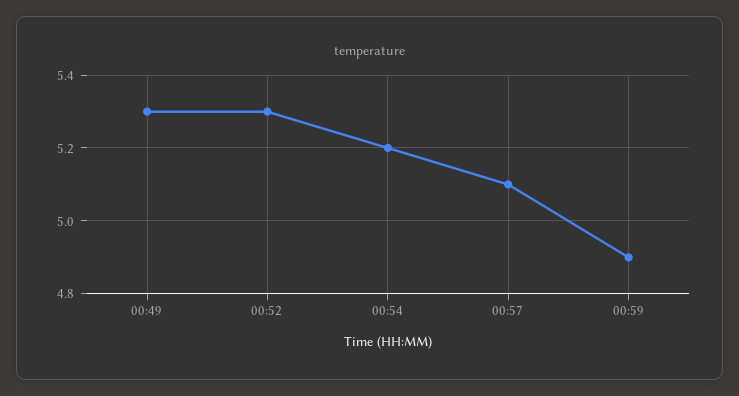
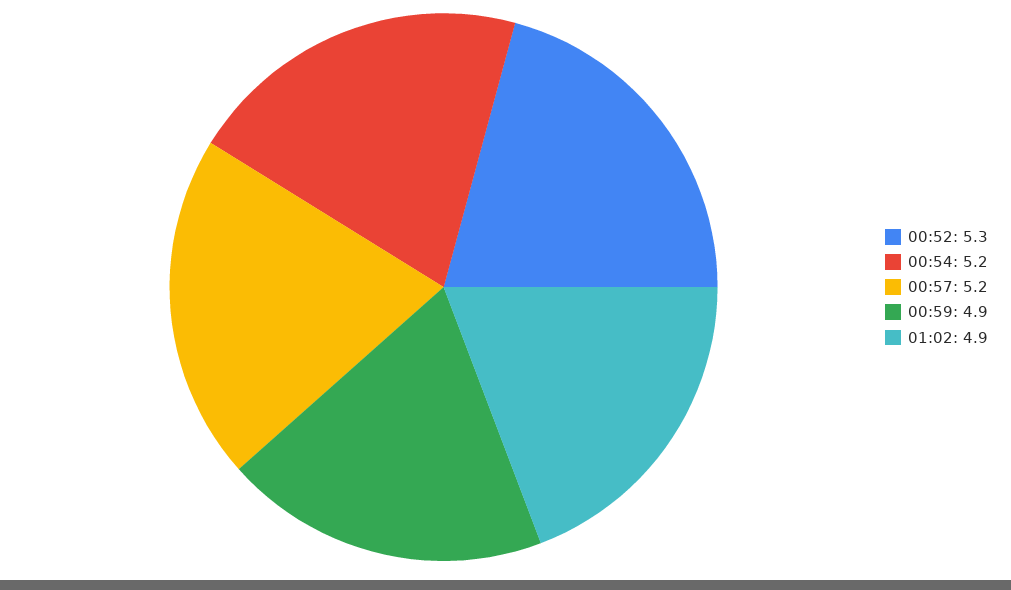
00:49: 5.3 -> none
00:57: 5.1 -> 5.2
01:02: none -> 4.9

